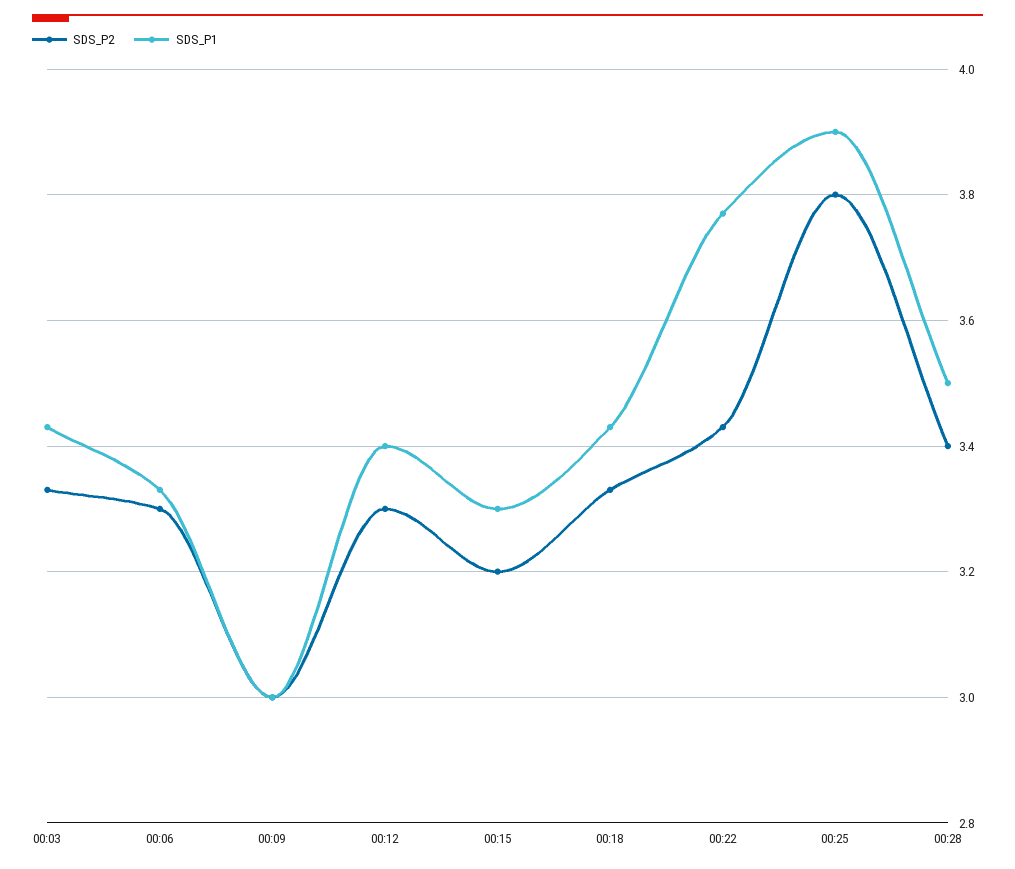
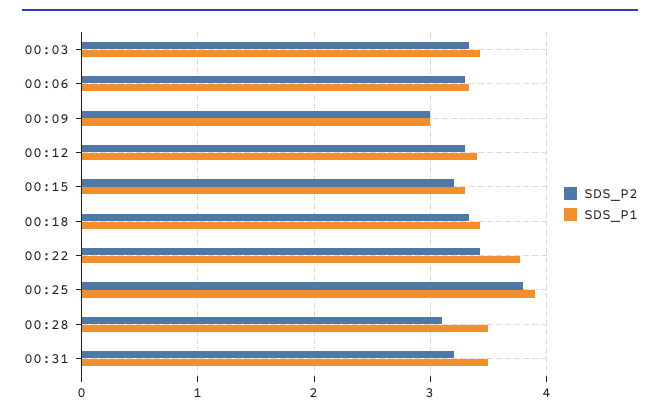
SDS_P2, 00:28: 3.4 -> 3.1
SDS_P2, 00:31: none -> 3.2
SDS_P1, 00:31: none -> 3.5

